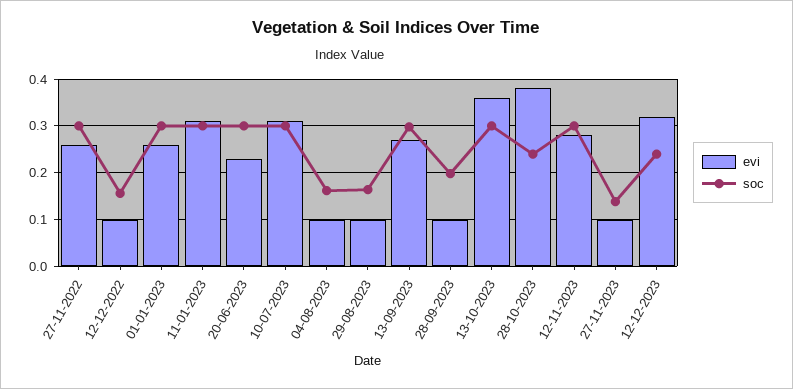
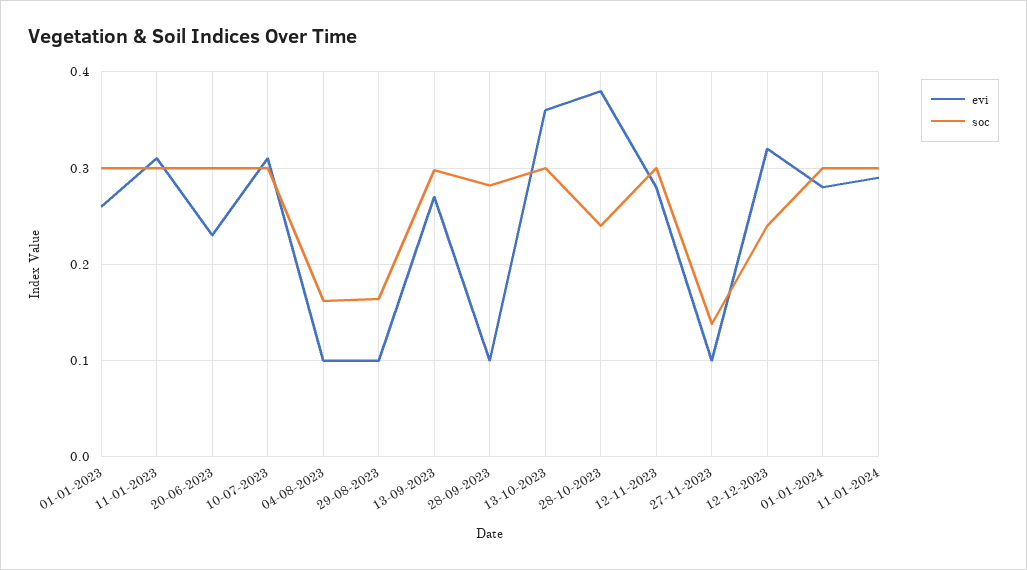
evi, 27-11-2022: 0.26 -> none
soc, 27-11-2022: 0.3 -> none
evi, 12-12-2022: 0.1 -> none
soc, 12-12-2022: 0.16 -> none
soc, 28-09-2023: 0.2 -> 0.28
evi, 01-01-2024: none -> 0.28
soc, 01-01-2024: none -> 0.3
evi, 11-01-2024: none -> 0.29
soc, 11-01-2024: none -> 0.3

